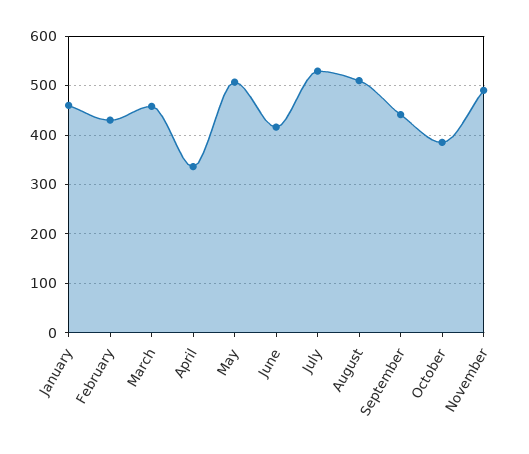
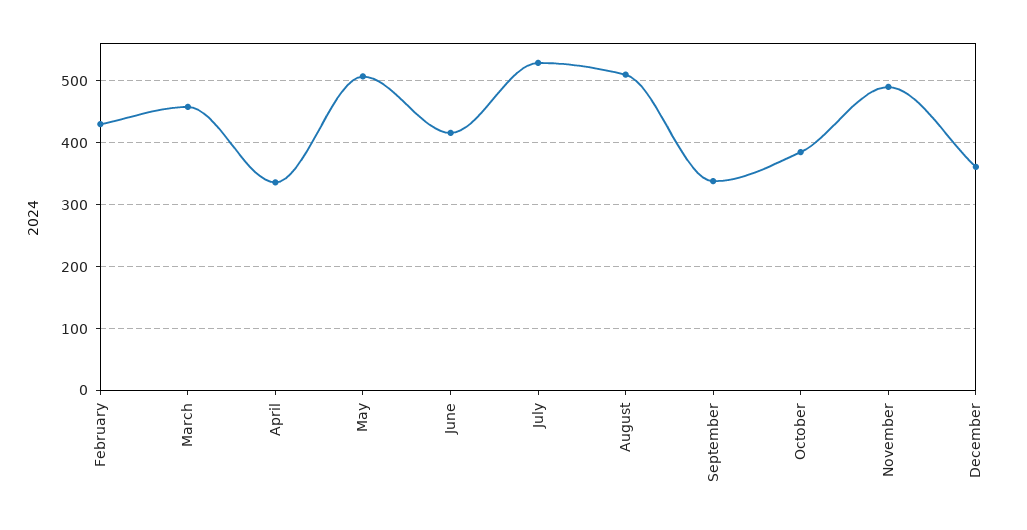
January: 460 -> none
September: 440 -> 340
December: none -> 360

